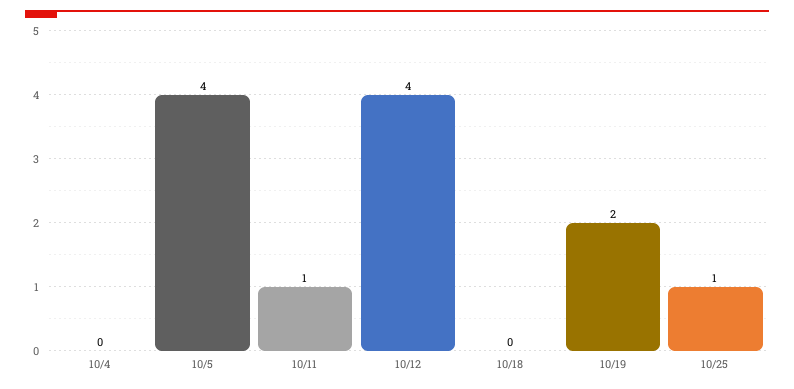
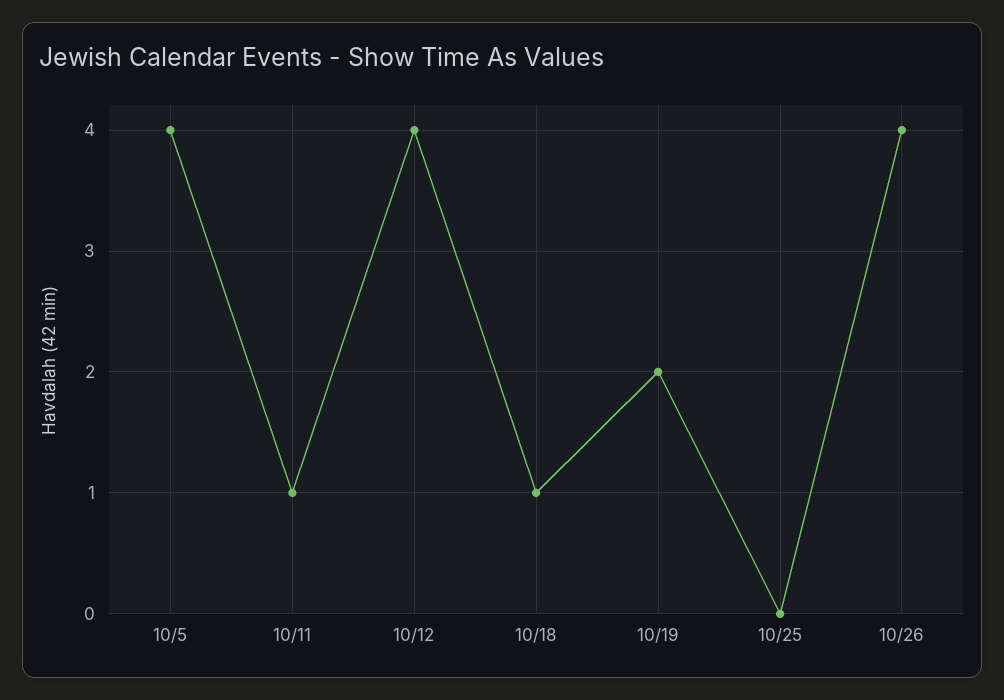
10/4: 0 -> none
10/18: 0 -> 1
10/25: 1 -> 0
10/26: none -> 4

